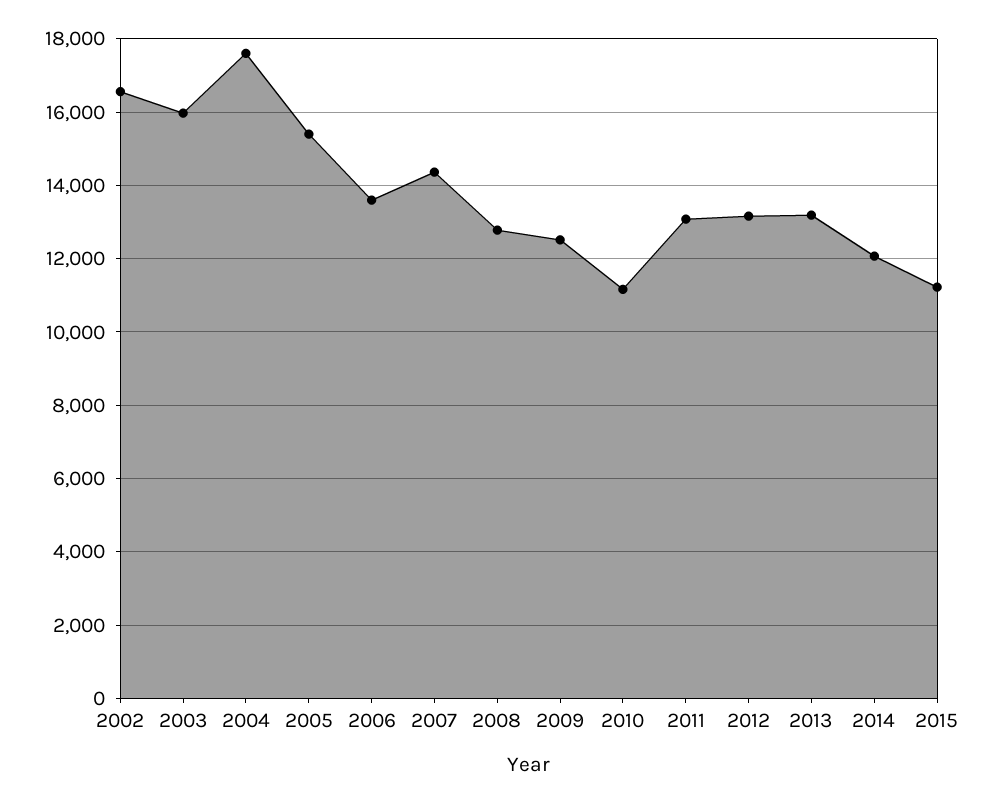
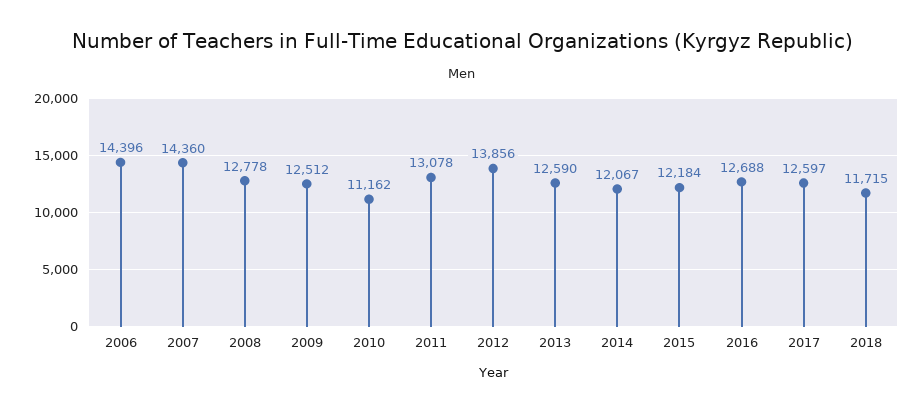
2002: 16600 -> none
2003: 16000 -> none
2004: 17600 -> none
2005: 15400 -> none
2006: 13600 -> 14396
2012: 13200 -> 13856
2013: 13200 -> 12590
2015: 11200 -> 12184
2016: none -> 12688
2017: none -> 12597
2018: none -> 11715

